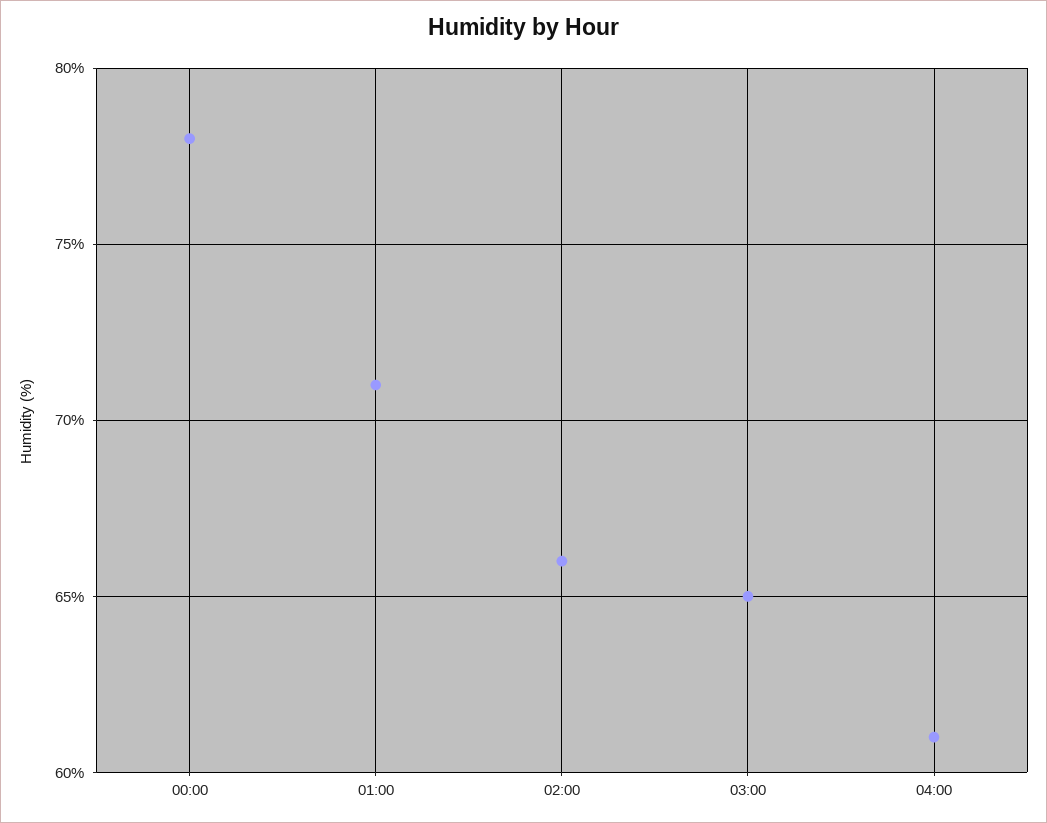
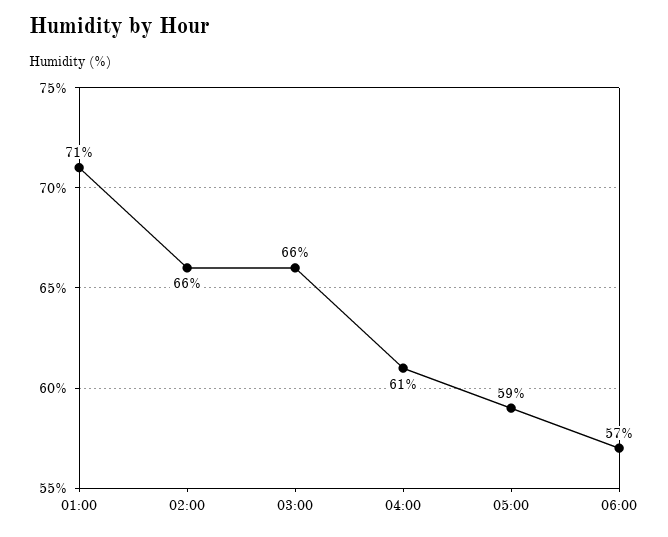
00:00: 78 -> none
03:00: 65 -> 66
05:00: none -> 59
06:00: none -> 57

